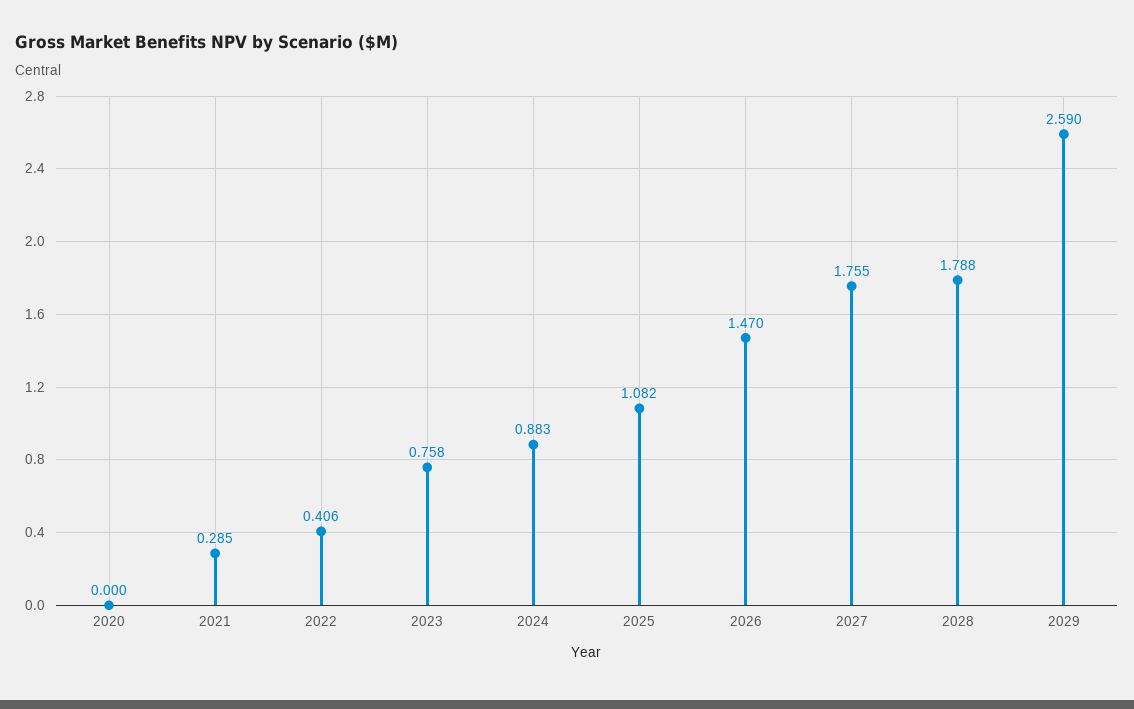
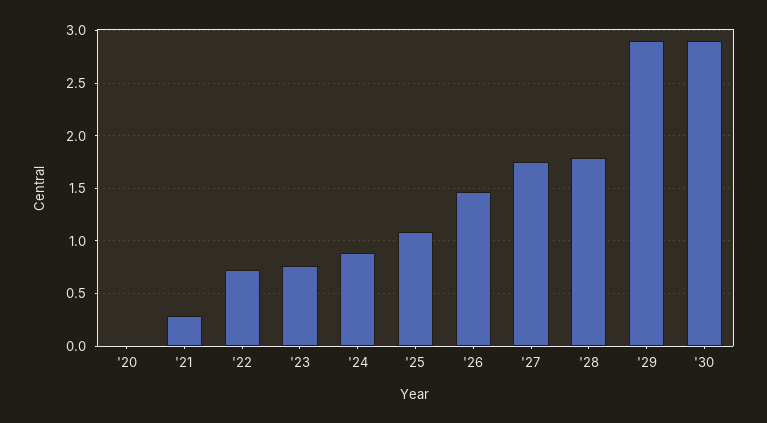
2022: 0.406 -> 0.7
2029: 2.59 -> 2.9
'30: none -> 2.9

